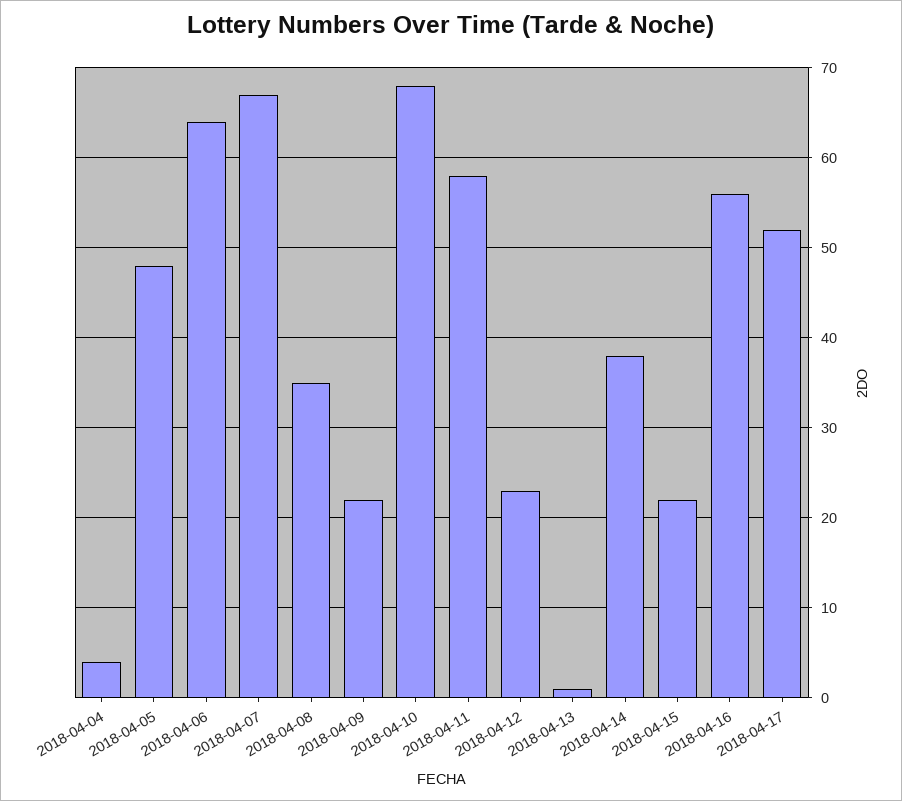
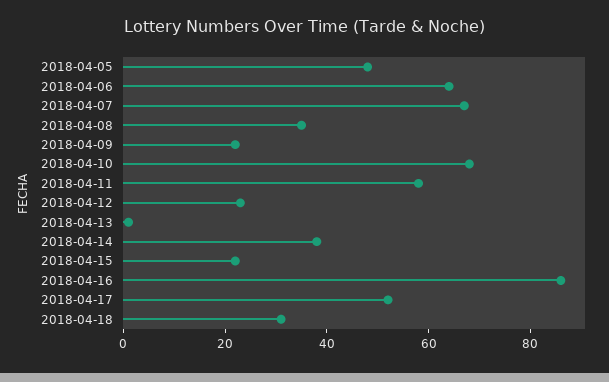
2018-04-04: 4 -> none
2018-04-16: 56 -> 85
2018-04-18: none -> 30

